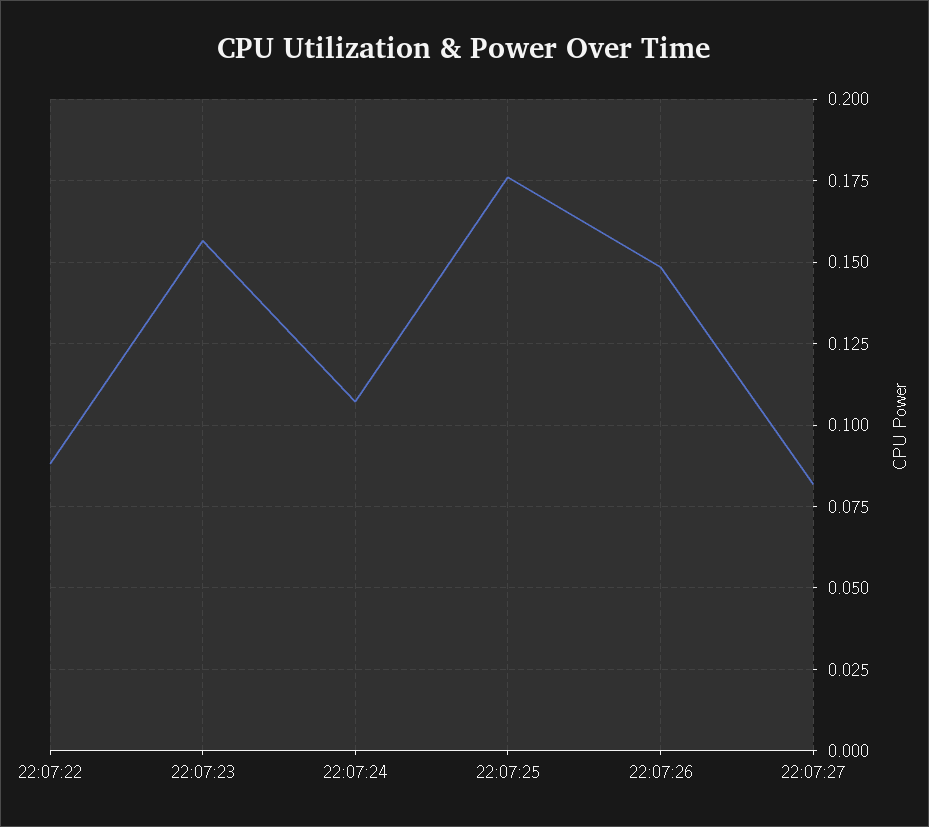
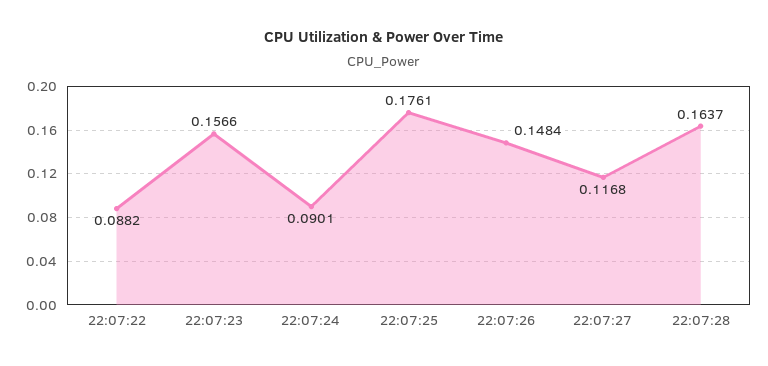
22:07:24: 0.1075 -> 0.0901
22:07:27: 0.0825 -> 0.1168
22:07:28: none -> 0.1637

